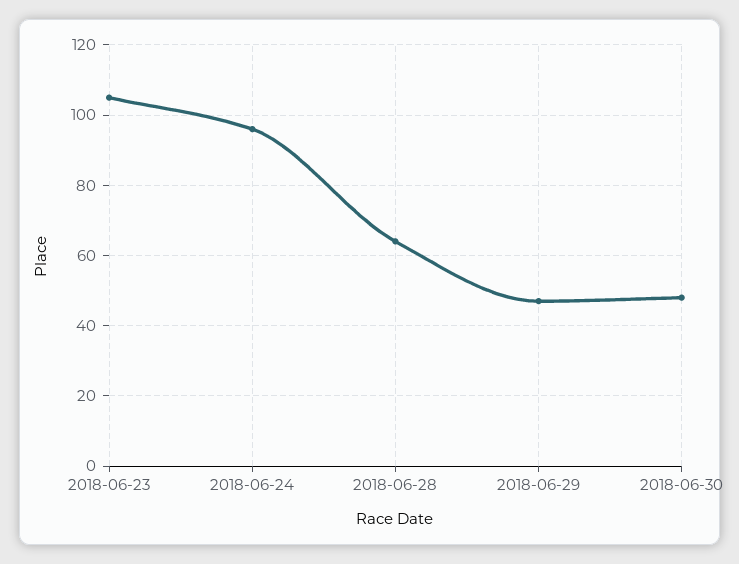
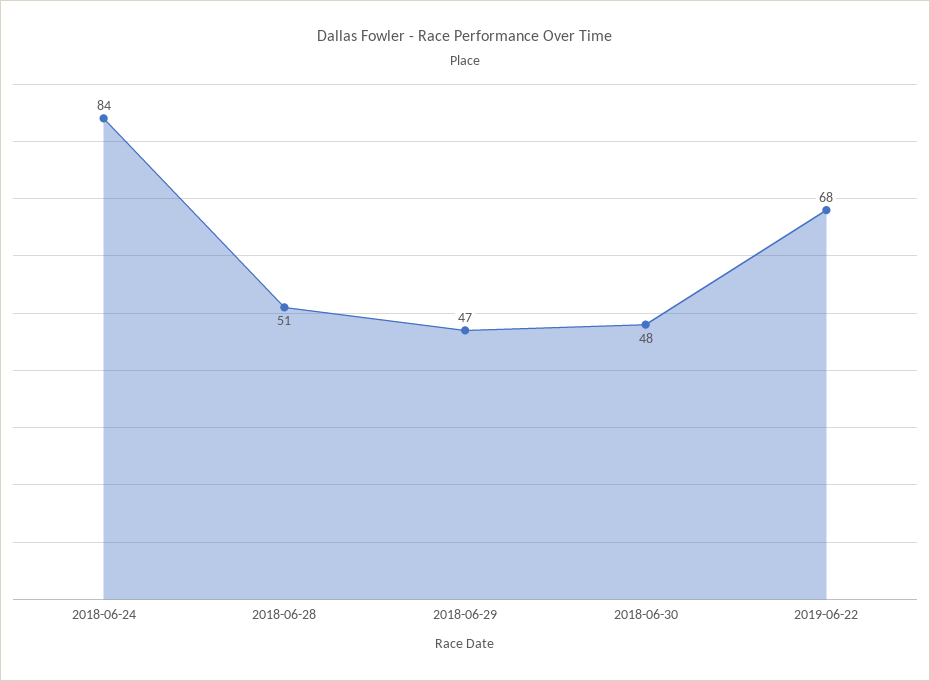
2018-06-23: 105 -> none
2018-06-24: 95 -> 84
2018-06-28: 65 -> 51
2019-06-22: none -> 68

